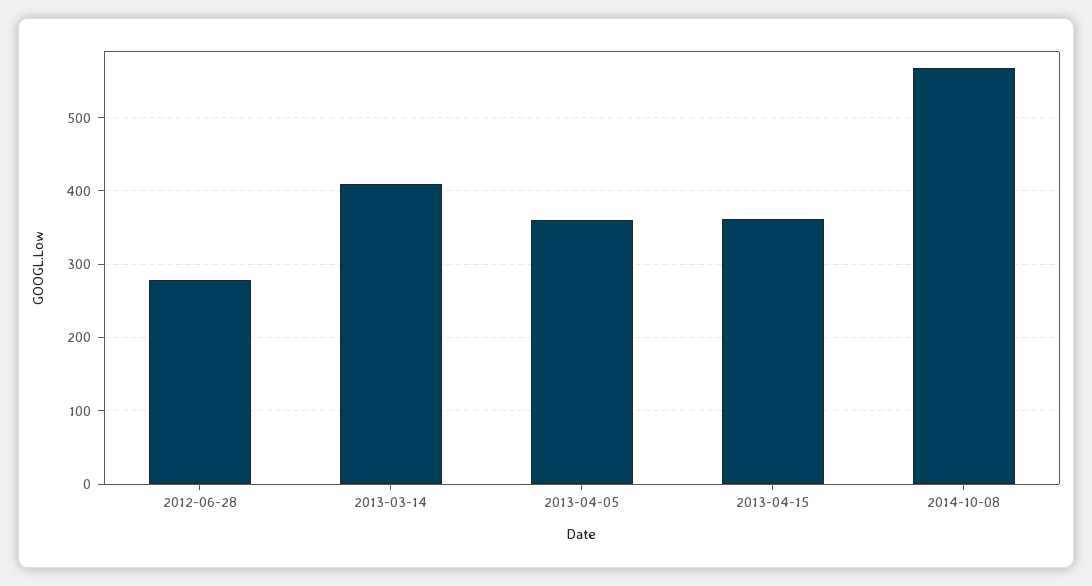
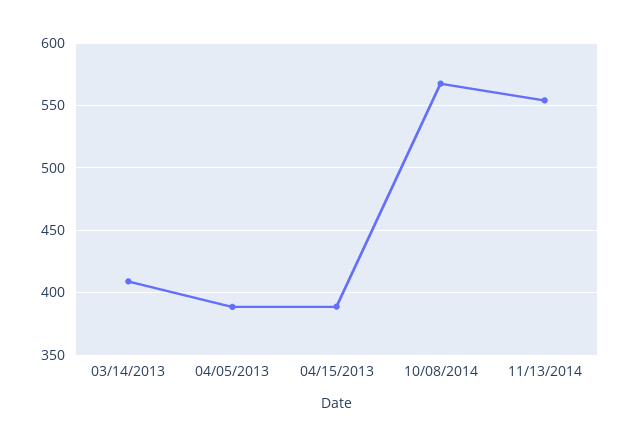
2012-06-28: 280 -> none
2013-04-05: 360 -> 390
2013-04-15: 360 -> 390
11/13/2014: none -> 555

